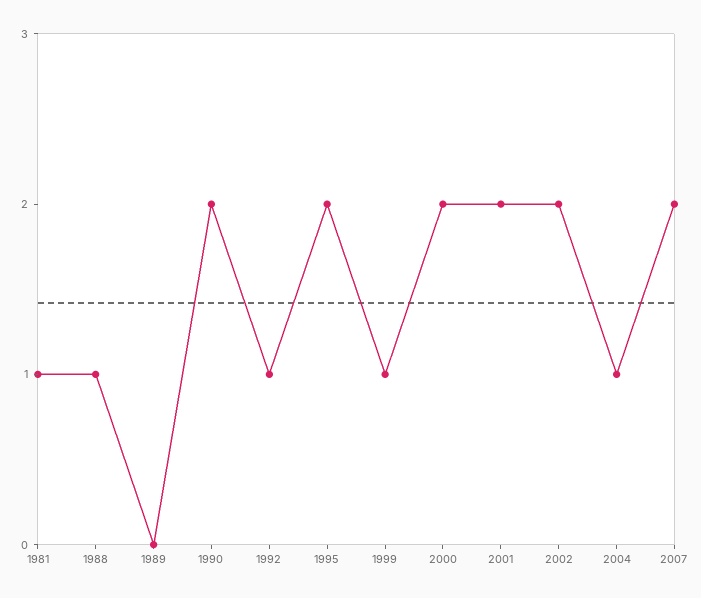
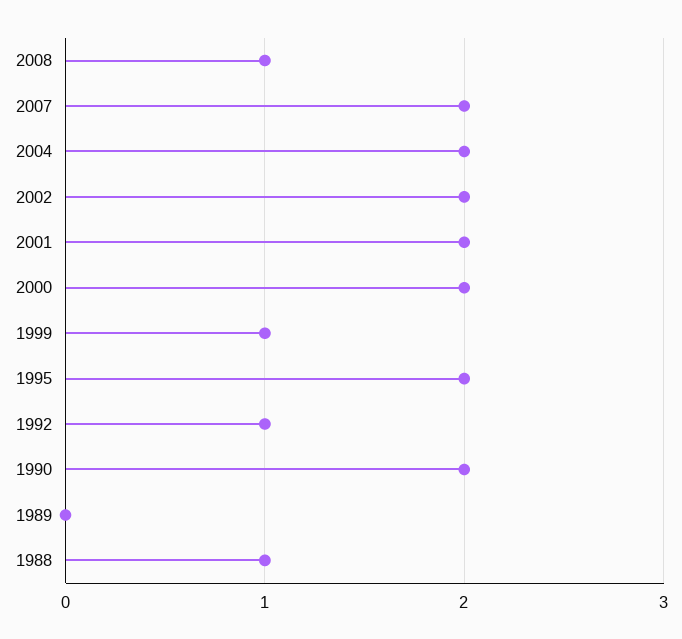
1981: 1 -> none
2004: 1 -> 2
2008: none -> 1

